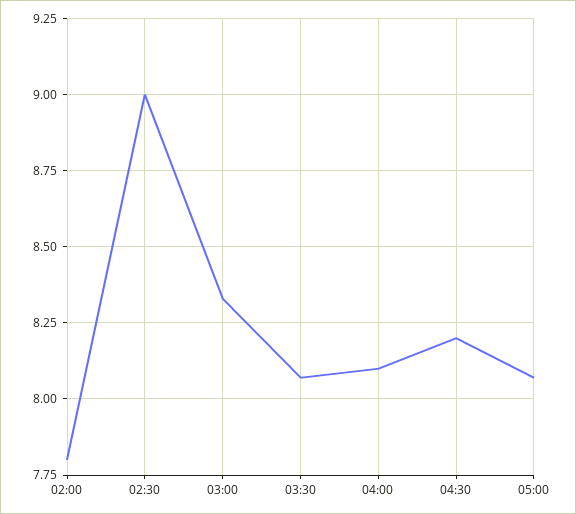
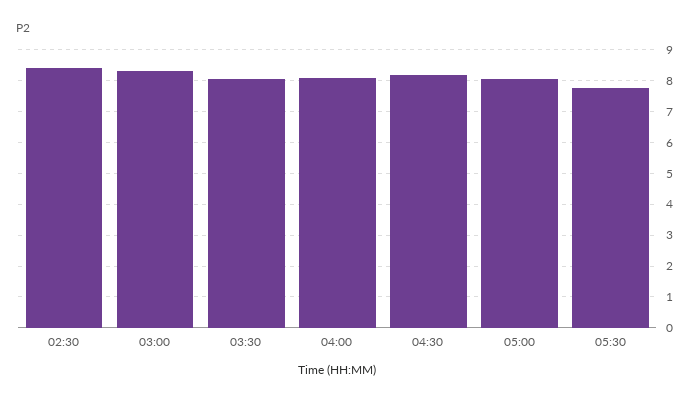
02:00: 7.8 -> none
02:30: 9 -> 8.4
05:30: none -> 7.8

